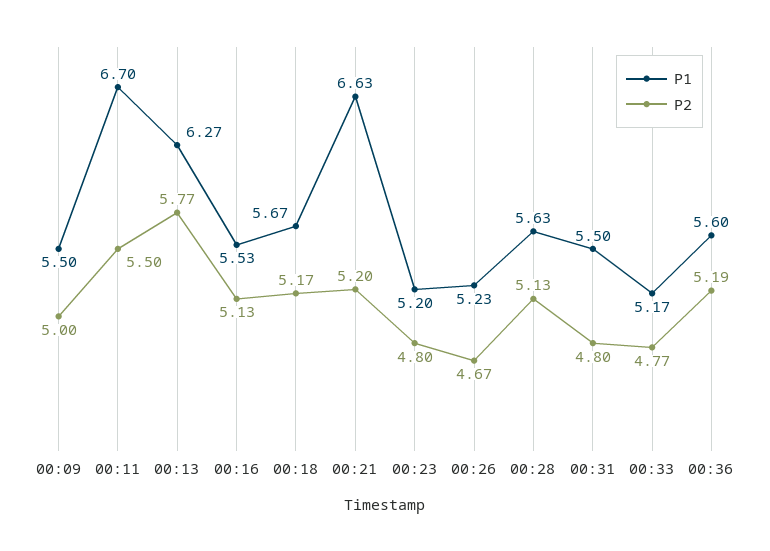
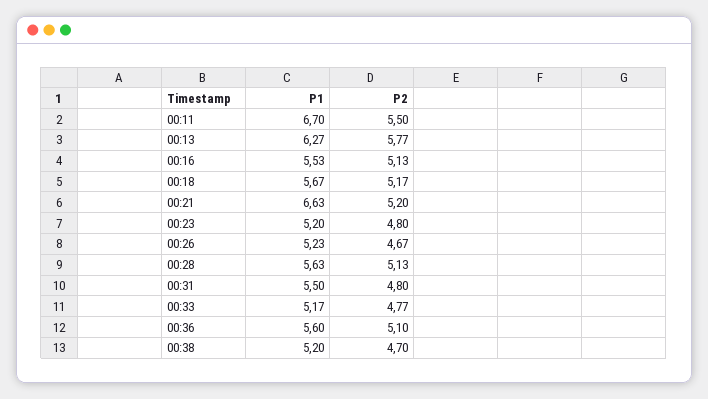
P1, 00:09: 5.5 -> none
P2, 00:09: 5 -> none
P2, 00:36: 5.19 -> 5.1
P1, 00:38: none -> 5.2
P2, 00:38: none -> 4.7

